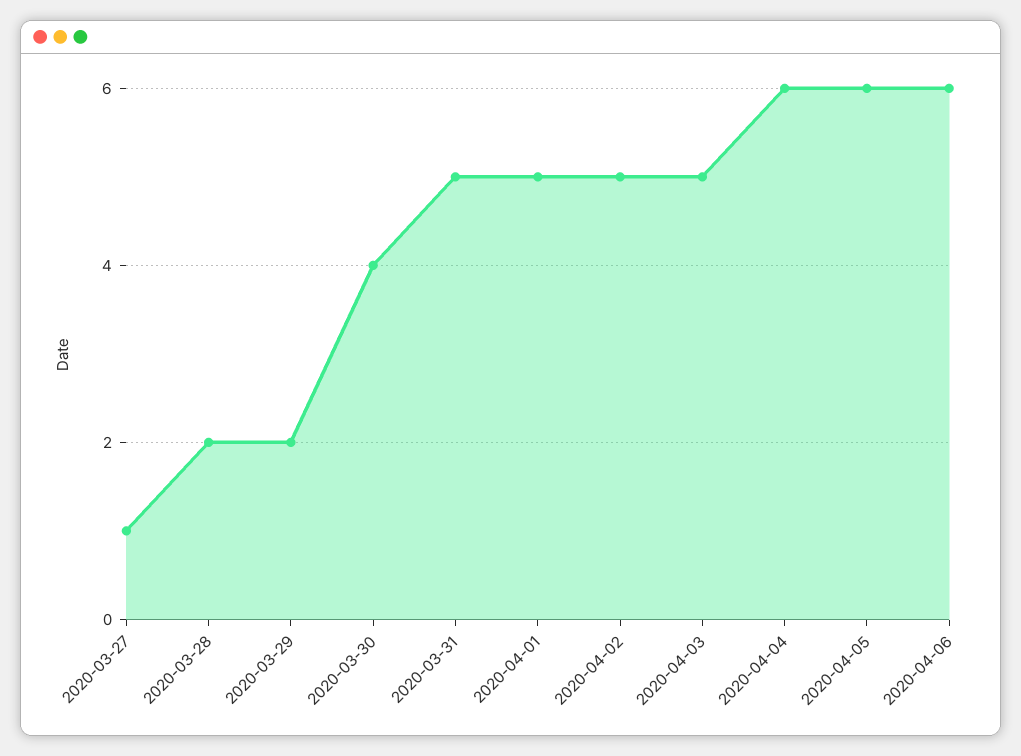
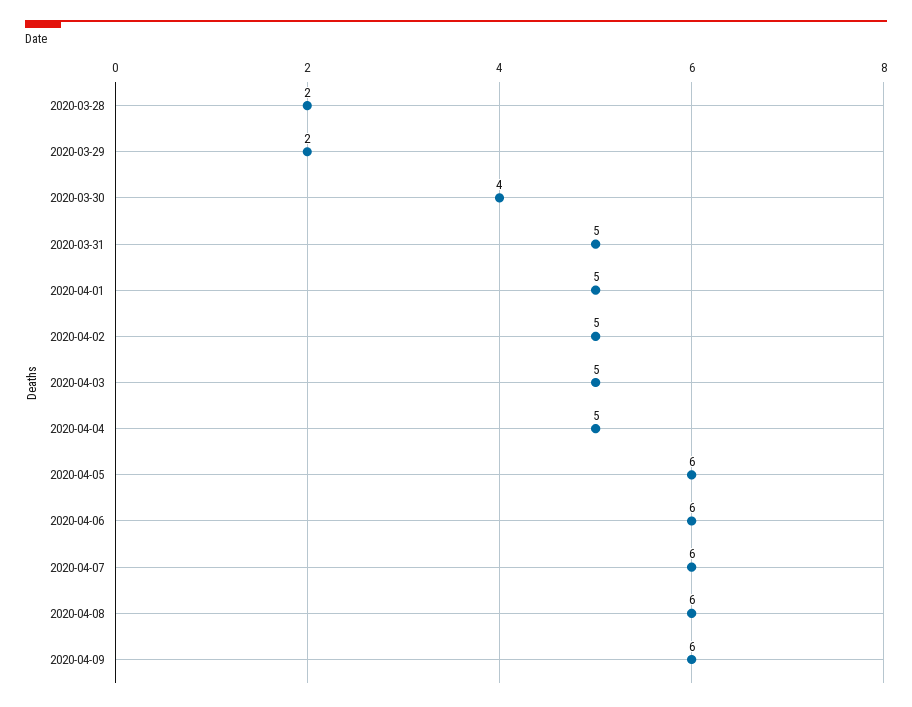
2020-03-27: 1 -> none
2020-04-04: 6 -> 5
2020-04-07: none -> 6
2020-04-08: none -> 6
2020-04-09: none -> 6

